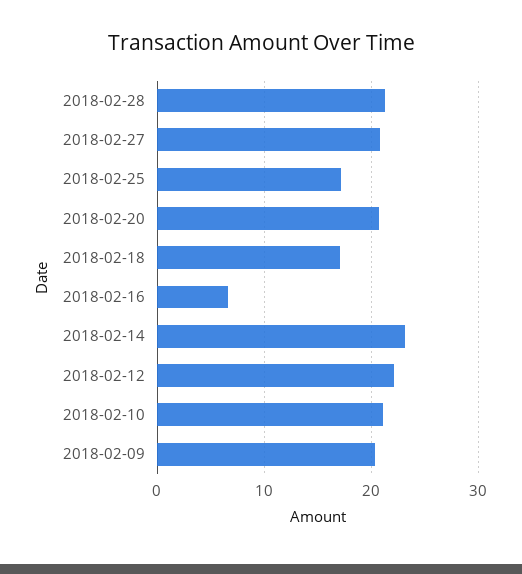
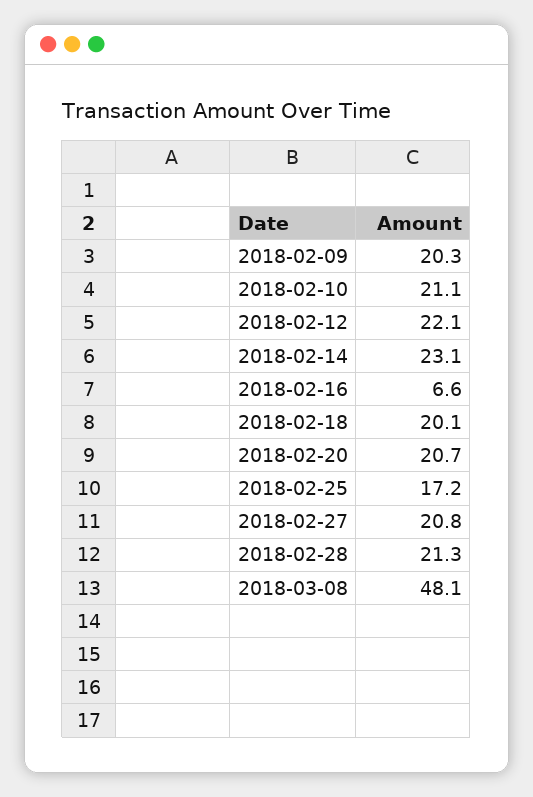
2018-02-18: 17 -> 20.1
2018-03-08: none -> 48.1

